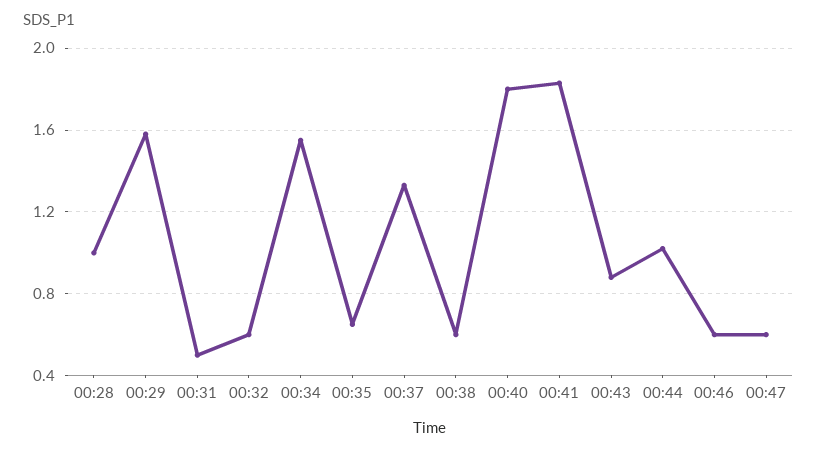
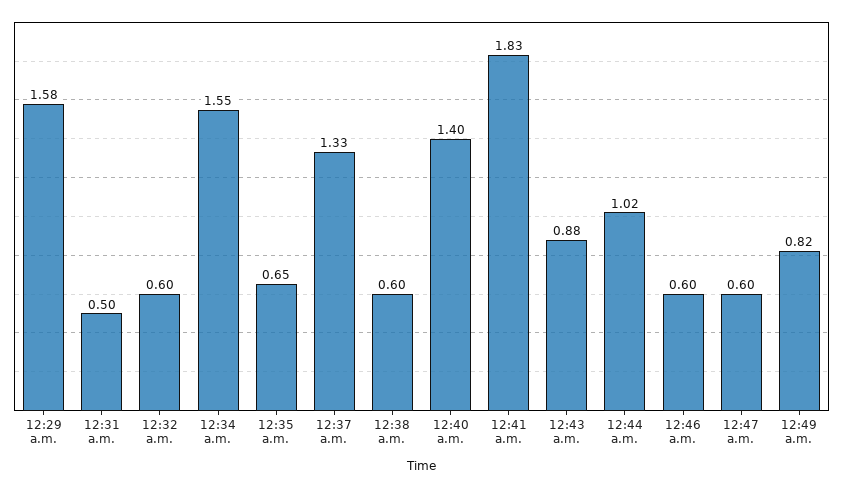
00:28: 1 -> none
00:40: 1.8 -> 1.4
12:49 a.m.: none -> 0.82

